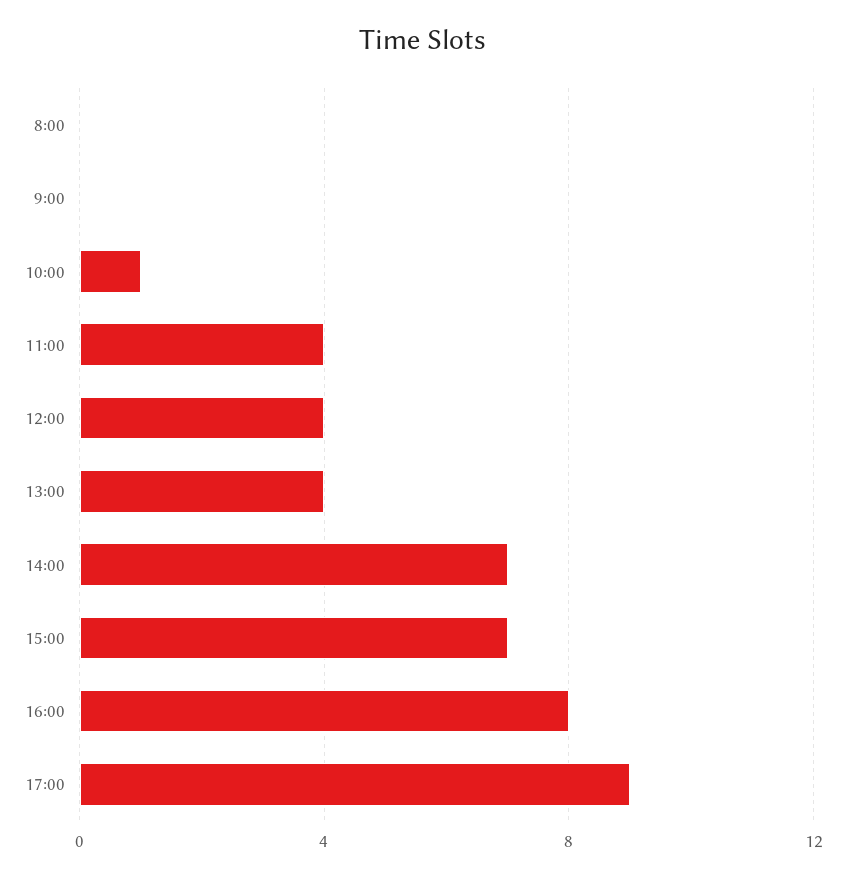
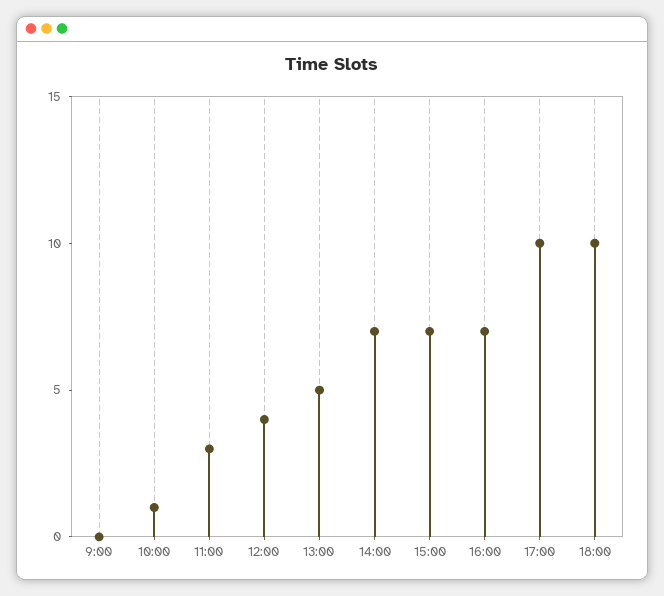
8:00: 0 -> none
11:00: 4 -> 3
13:00: 4 -> 5
16:00: 8 -> 7
17:00: 9 -> 10
18:00: none -> 10

